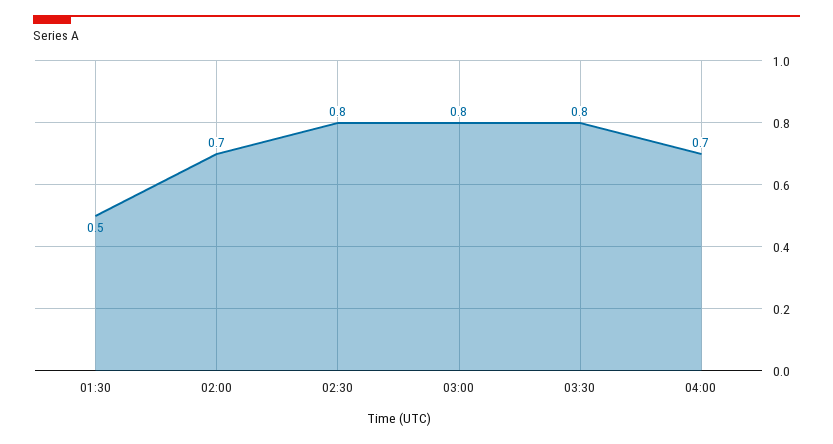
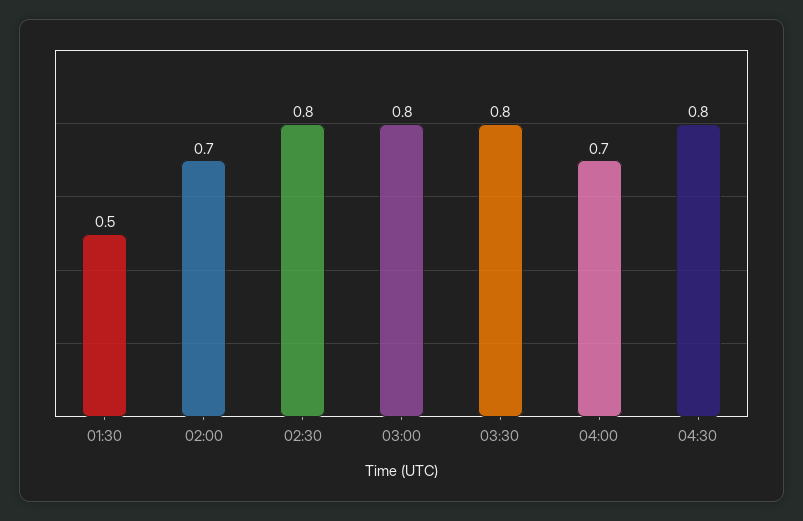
04:30: none -> 0.8

